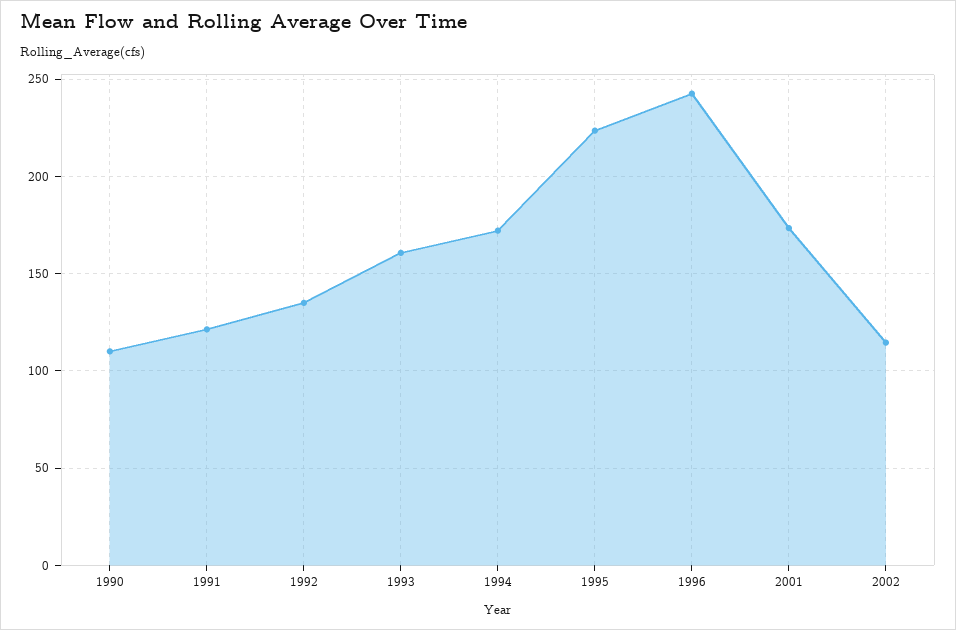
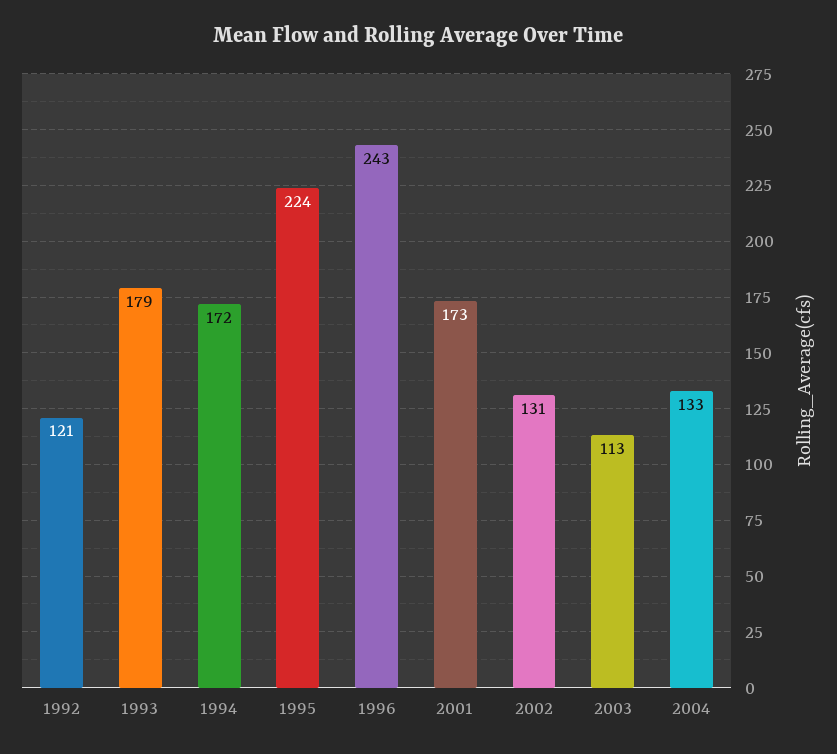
1990: 110 -> none
1991: 120 -> none
1992: 135 -> 121
1993: 160 -> 179
2002: 115 -> 131
2003: none -> 113
2004: none -> 133

